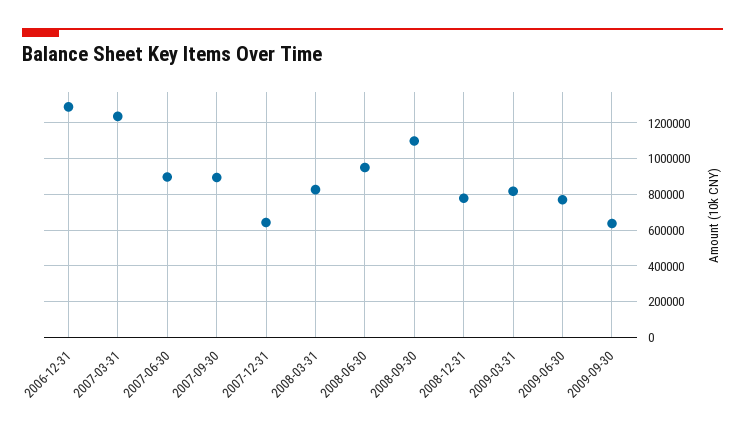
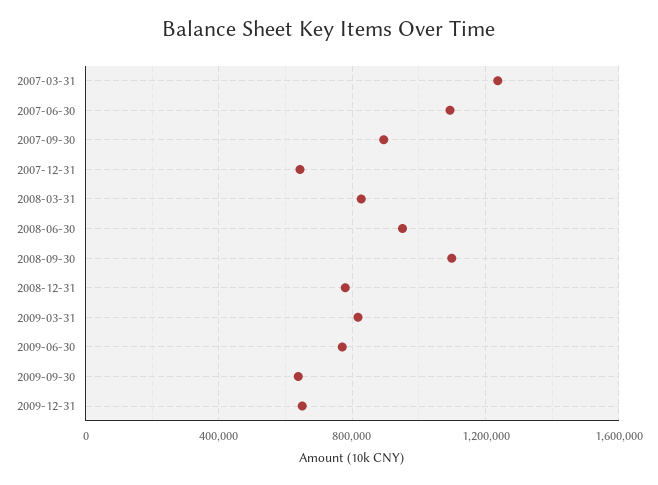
2006-12-31: 1300000 -> none
2007-06-30: 900000 -> 1100000
2009-12-31: none -> 650000

